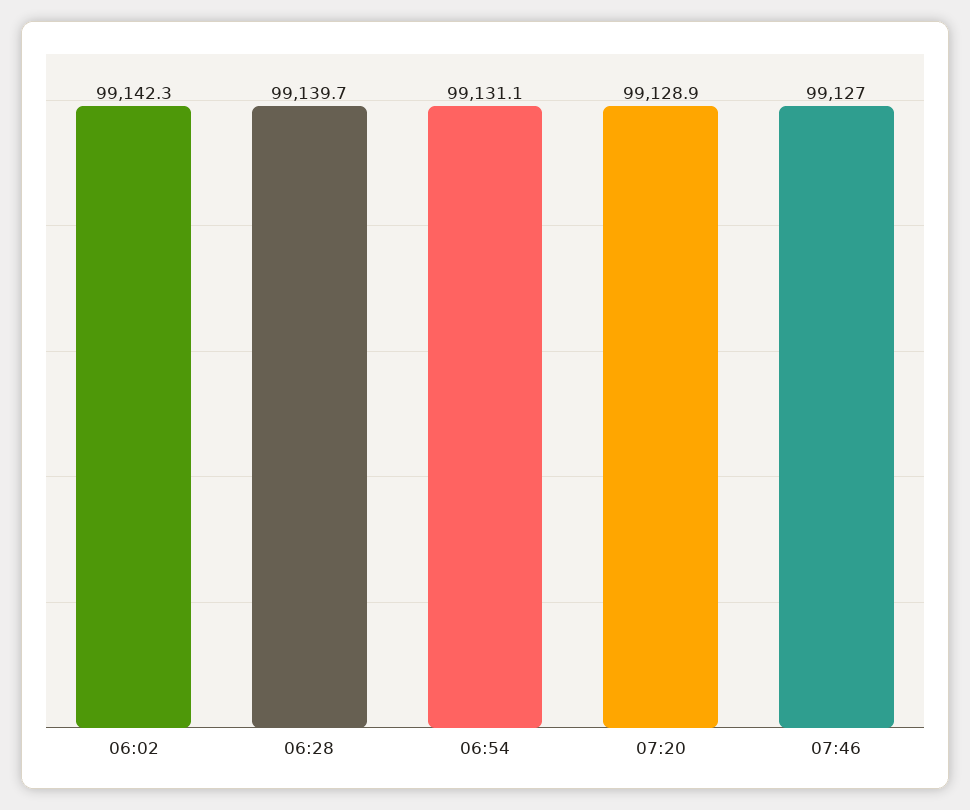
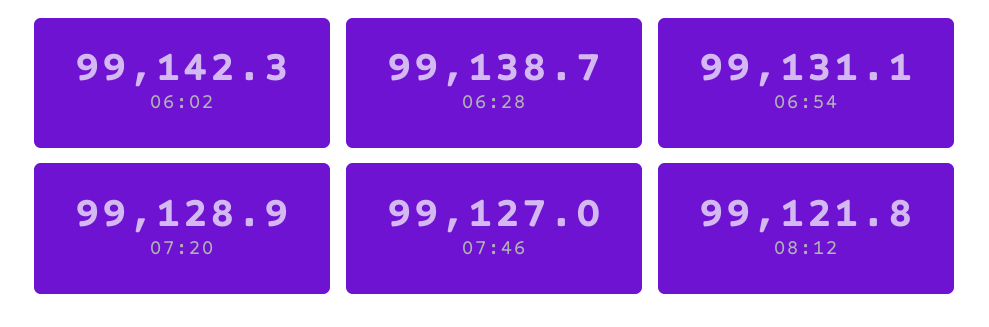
06:28: 99139.7 -> 99138.7
08:12: none -> 99121.8

